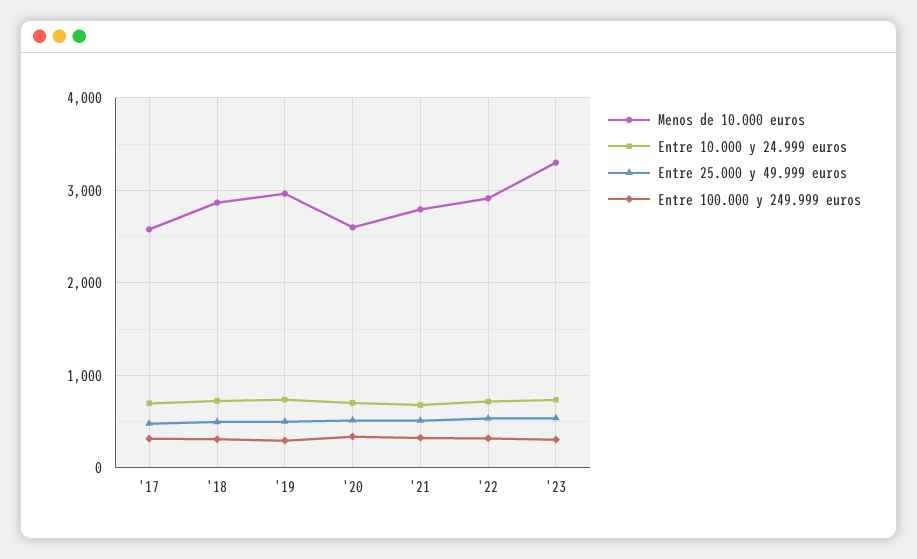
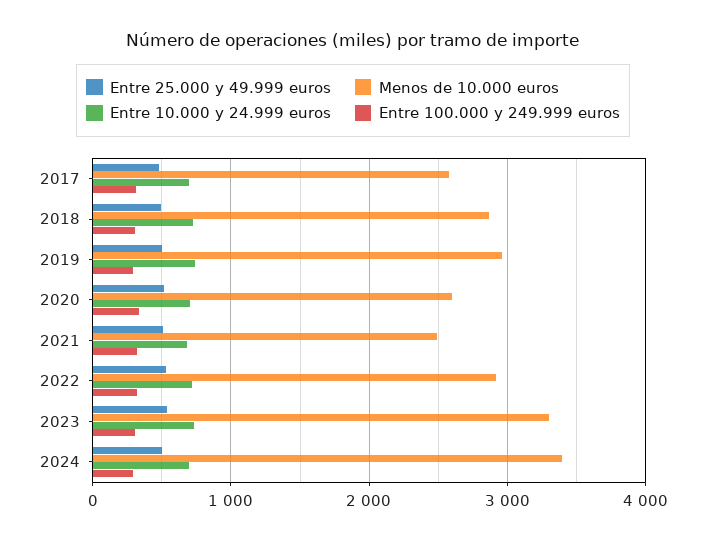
Menos de 10.000 euros, '21: 2800 -> 2500
Entre 25.000 y 49.999 euros, 2024: none -> 500
Menos de 10.000 euros, 2024: none -> 3400
Entre 10.000 y 24.999 euros, 2024: none -> 700
Entre 100.000 y 249.999 euros, 2024: none -> 300

